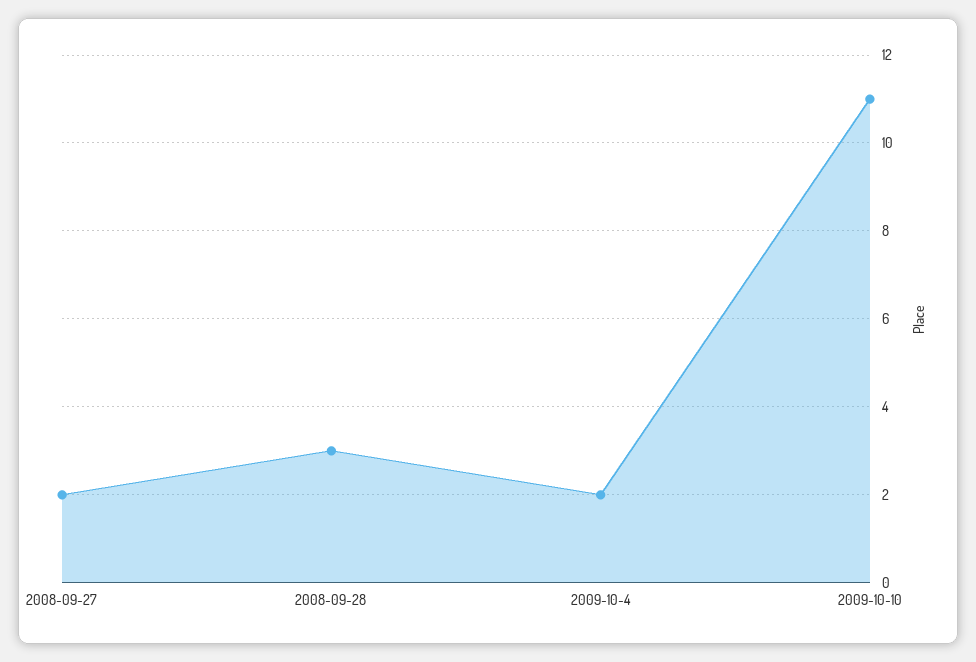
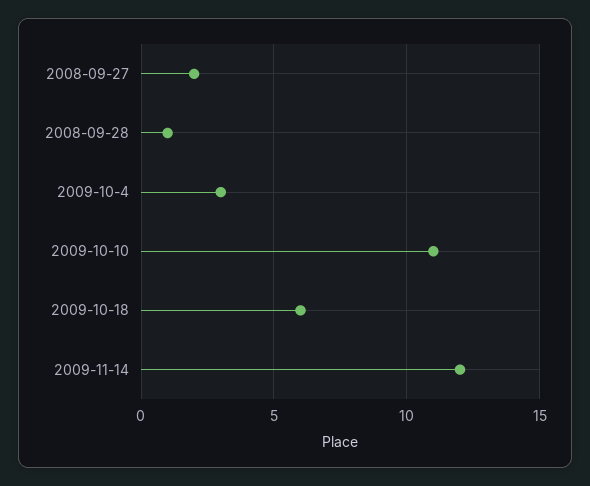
2008-09-28: 3 -> 1
2009-10-4: 2 -> 3
2009-10-18: none -> 6
2009-11-14: none -> 12

